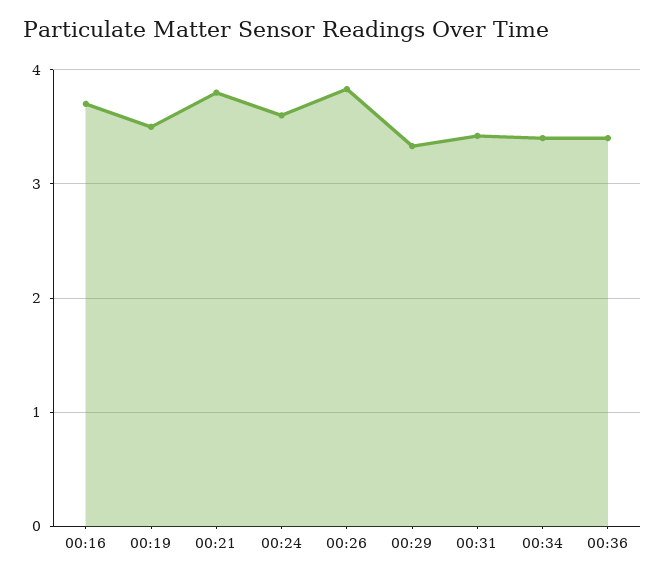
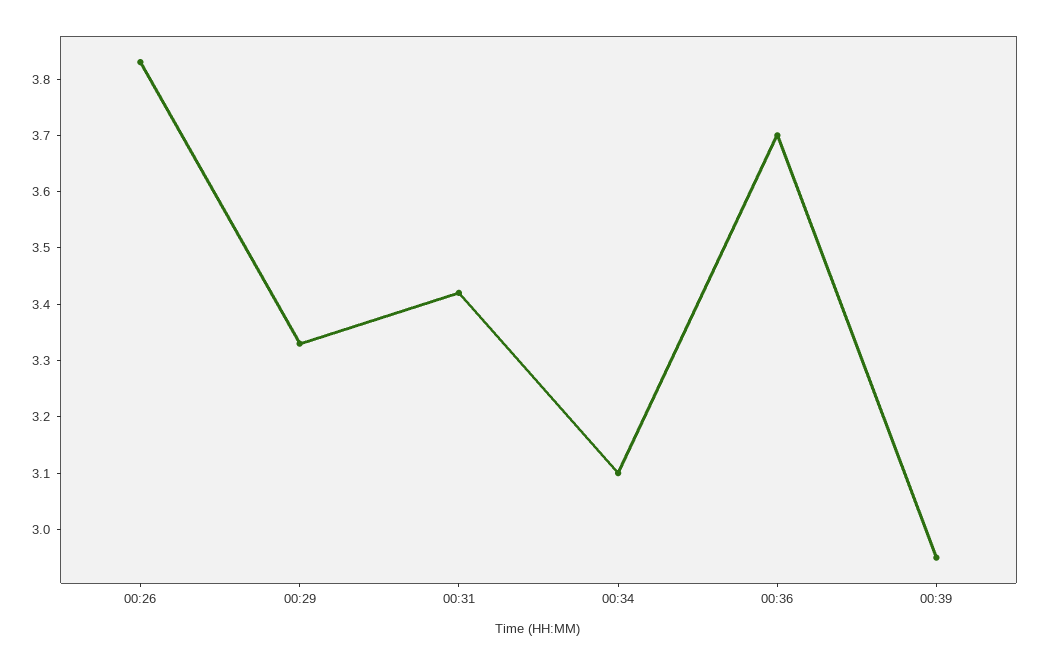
00:16: 3.7 -> none
00:19: 3.5 -> none
00:21: 3.8 -> none
00:24: 3.6 -> none
00:34: 3.4 -> 3.1
00:36: 3.4 -> 3.7
00:39: none -> 2.95

